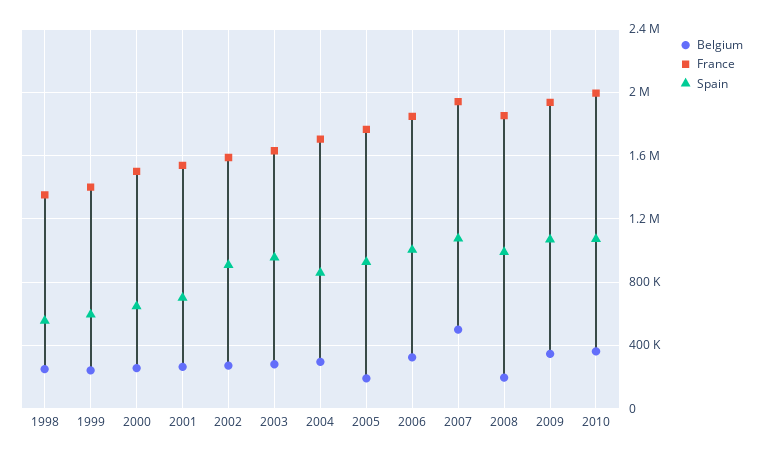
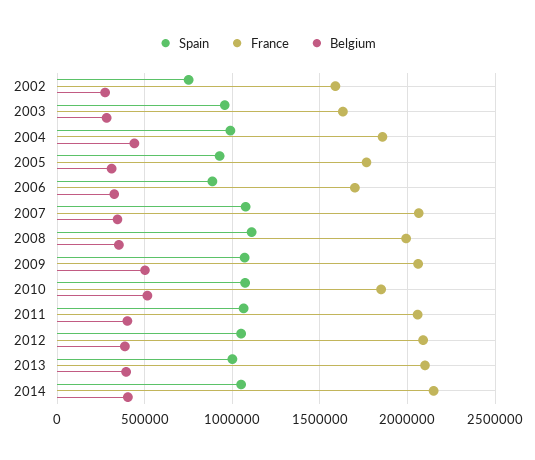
Belgium, 1998: 250000 -> none
France, 1998: 1350000 -> none
Spain, 1998: 550000 -> none
Belgium, 1999: 250000 -> none
France, 1999: 1400000 -> none
Spain, 1999: 600000 -> none
Belgium, 2000: 250000 -> none
France, 2000: 1500000 -> none
Spain, 2000: 650000 -> none
Belgium, 2001: 250000 -> none
France, 2001: 1550000 -> none
Spain, 2001: 700000 -> none
Spain, 2002: 900000 -> 750000
Belgium, 2004: 300000 -> 450000
France, 2004: 1700000 -> 1850000
Spain, 2004: 850000 -> 1000000
Belgium, 2005: 200000 -> 300000
France, 2006: 1850000 -> 1700000
Spain, 2006: 1000000 -> 900000
Belgium, 2007: 500000 -> 350000
France, 2007: 1950000 -> 2050000
Belgium, 2008: 200000 -> 350000
France, 2008: 1850000 -> 2000000
Spain, 2008: 1000000 -> 1100000
Belgium, 2009: 350000 -> 500000
France, 2009: 1950000 -> 2050000
Belgium, 2010: 350000 -> 500000
France, 2010: 2000000 -> 1850000
Spain, 2011: none -> 1050000
France, 2011: none -> 2050000
Belgium, 2011: none -> 400000
Spain, 2012: none -> 1050000
France, 2012: none -> 2100000
Belgium, 2012: none -> 400000
Spain, 2013: none -> 1000000
France, 2013: none -> 2100000
Belgium, 2013: none -> 400000
Spain, 2014: none -> 1050000
France, 2014: none -> 2150000
Belgium, 2014: none -> 400000

